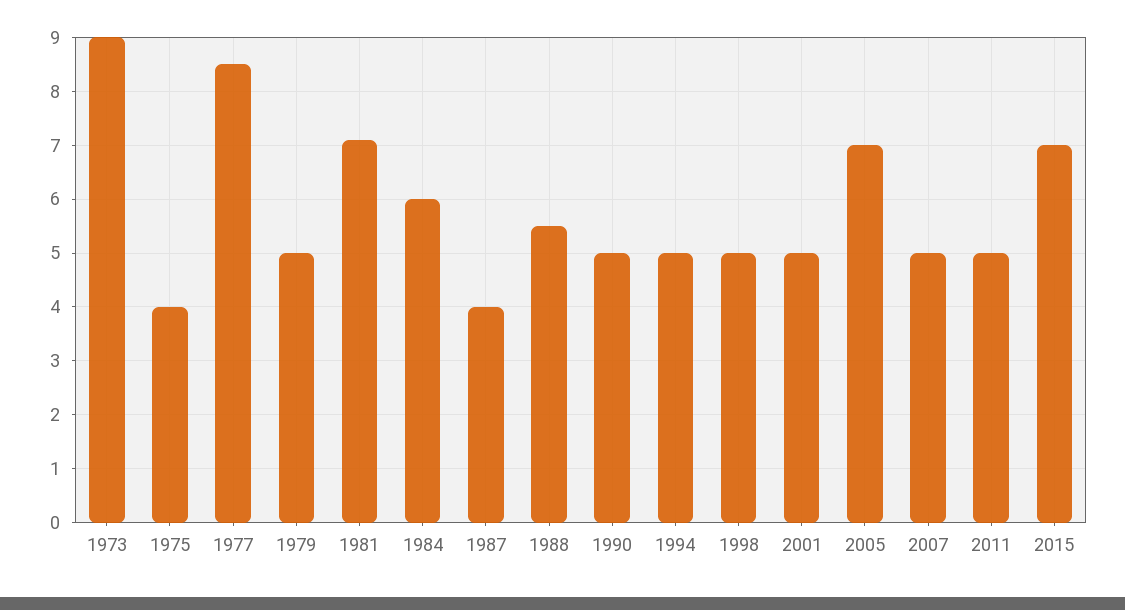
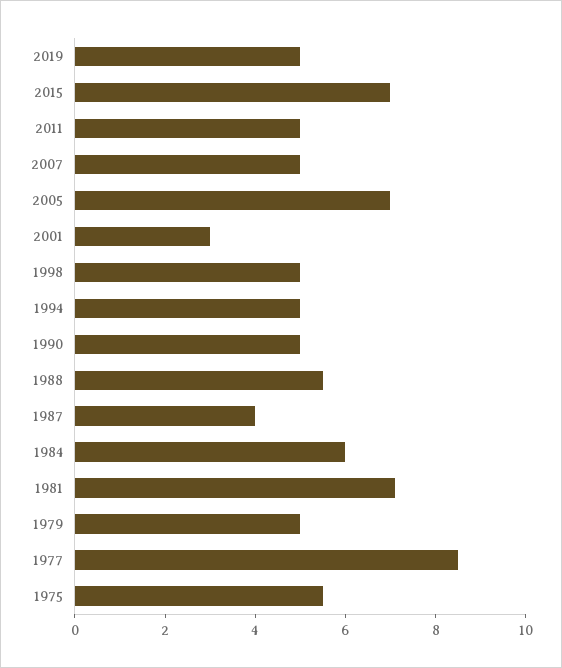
1973: 9 -> none
1975: 4 -> 5.5
2001: 5 -> 3
2019: none -> 5

